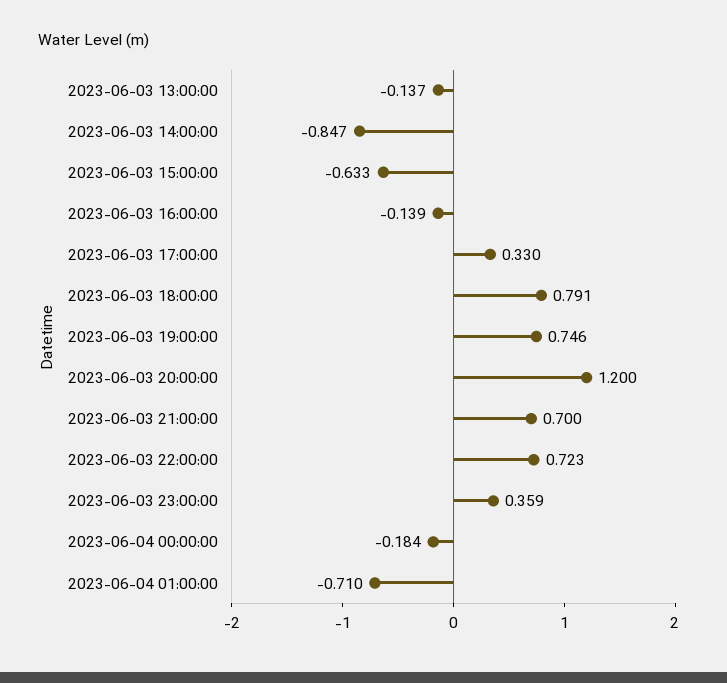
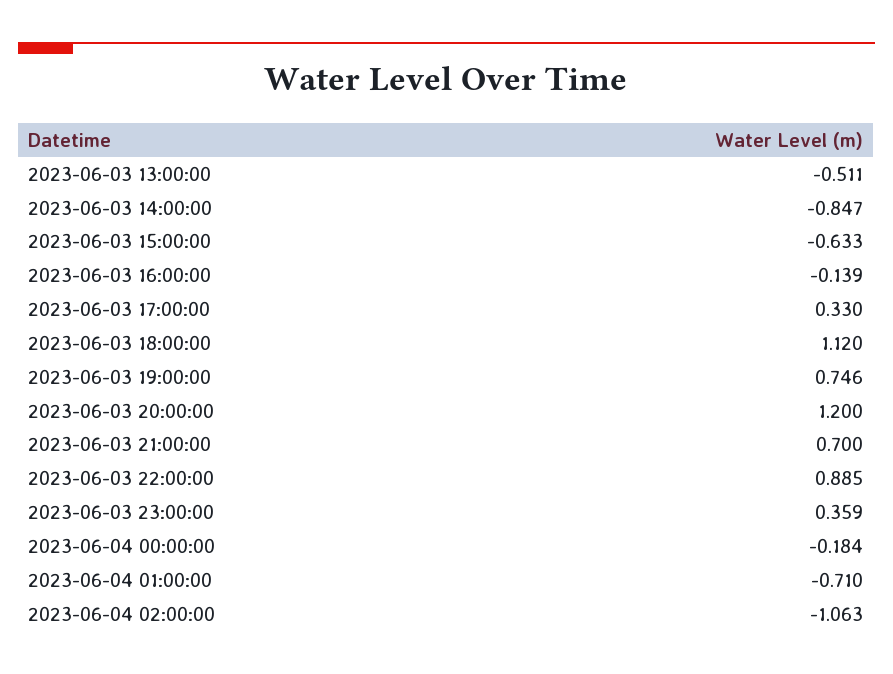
2023-06-03 13:00:00: -0.137 -> -0.511
2023-06-03 18:00:00: 0.791 -> 1.12
2023-06-03 22:00:00: 0.723 -> 0.885
2023-06-04 02:00:00: none -> -1.063

